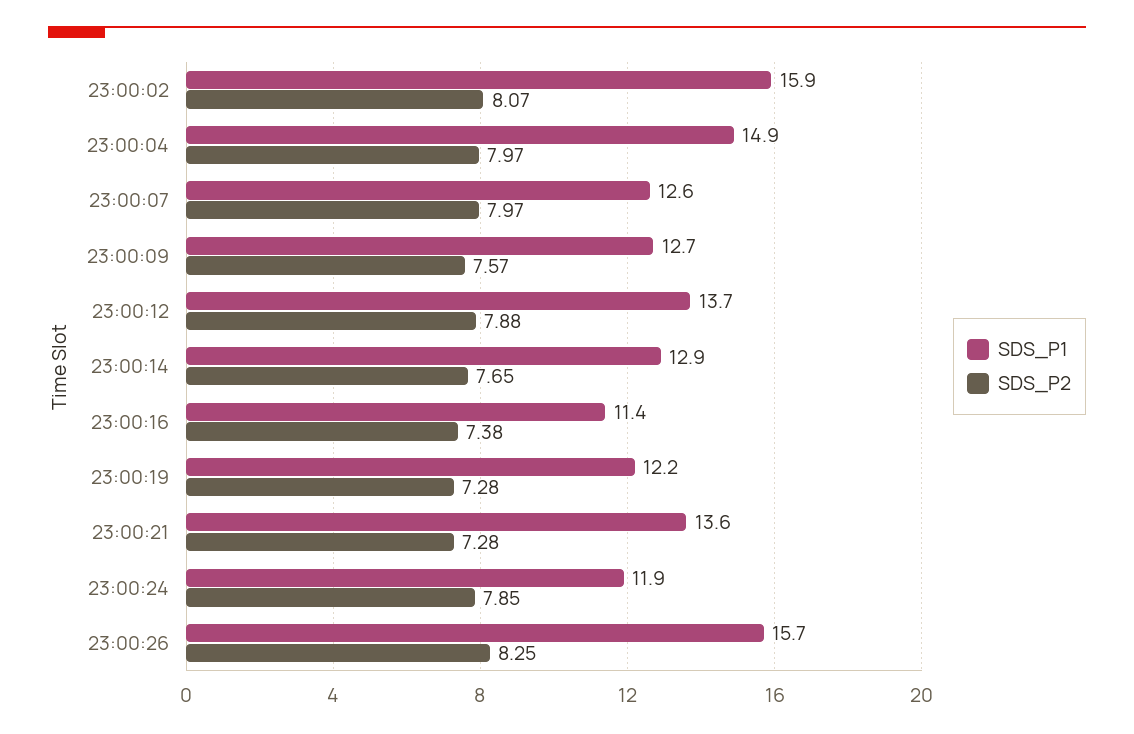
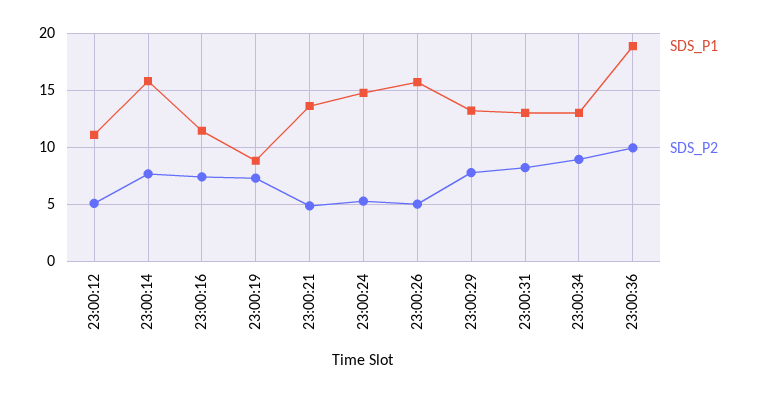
SDS_P1, 23:00:02: 15.9 -> none
SDS_P2, 23:00:02: 8.07 -> none
SDS_P1, 23:00:04: 14.9 -> none
SDS_P2, 23:00:04: 7.97 -> none
SDS_P1, 23:00:07: 12.6 -> none
SDS_P2, 23:00:07: 7.97 -> none
SDS_P1, 23:00:09: 12.7 -> none
SDS_P2, 23:00:09: 7.57 -> none
SDS_P1, 23:00:12: 13.7 -> 11
SDS_P2, 23:00:12: 7.88 -> 5
SDS_P1, 23:00:14: 12.9 -> 16
SDS_P1, 23:00:19: 12.2 -> 9
SDS_P2, 23:00:21: 7.28 -> 5
SDS_P1, 23:00:24: 11.9 -> 15
SDS_P2, 23:00:24: 7.85 -> 5
SDS_P2, 23:00:26: 8.25 -> 5
SDS_P1, 23:00:29: none -> 13
SDS_P2, 23:00:29: none -> 8
SDS_P1, 23:00:31: none -> 13
SDS_P2, 23:00:31: none -> 8
SDS_P1, 23:00:34: none -> 13
SDS_P2, 23:00:34: none -> 9
SDS_P1, 23:00:36: none -> 19
SDS_P2, 23:00:36: none -> 10

